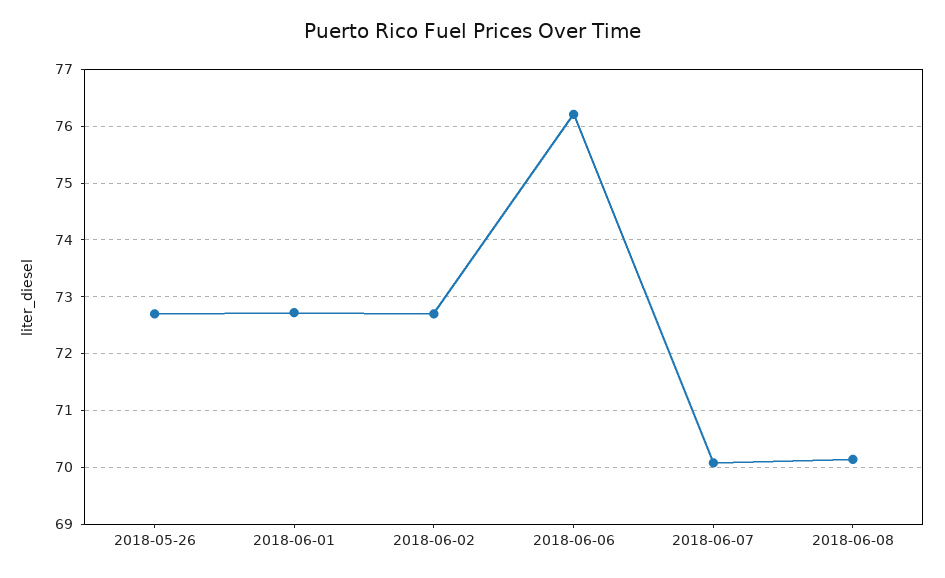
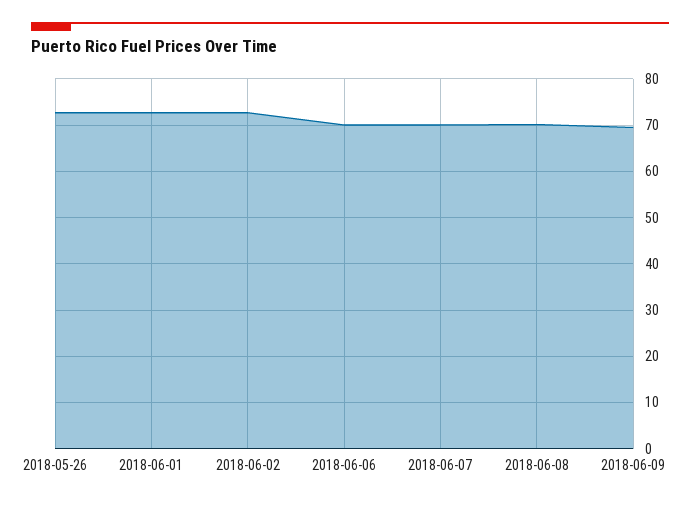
2018-06-06: 76.2 -> 70
2018-06-09: none -> 70

